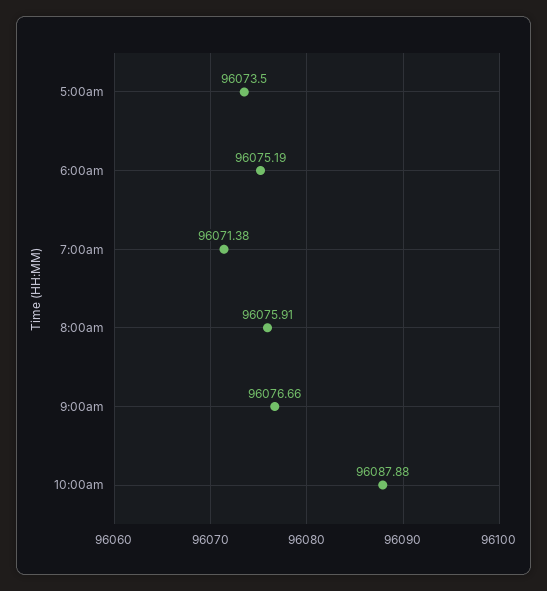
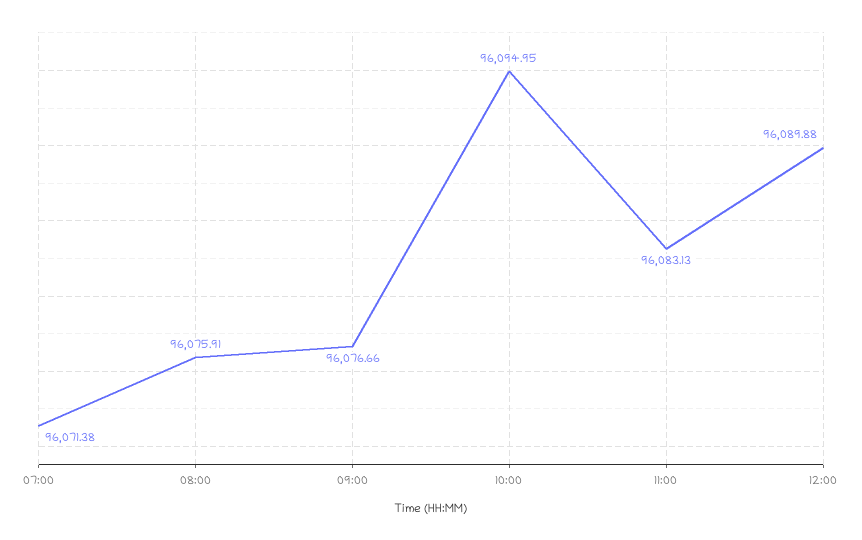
5:00am: 96073.5 -> none
6:00am: 96075.19 -> none
10:00am: 96087.88 -> 96094.95
11:00: none -> 96083.13
12:00: none -> 96089.88

